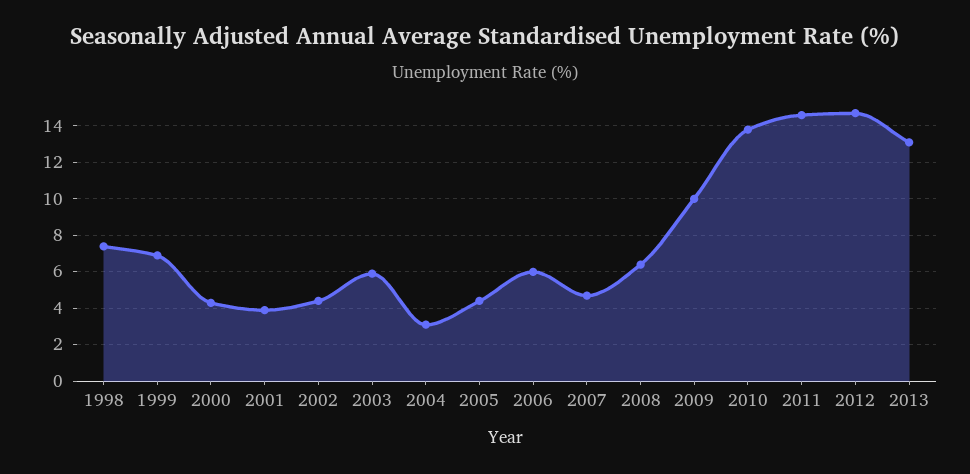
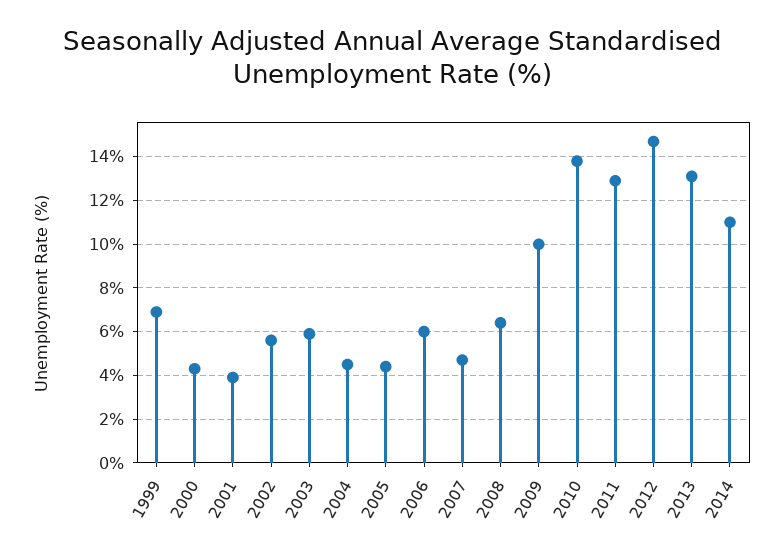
1998: 7.5 -> none
2002: 4.5 -> 5.5
2004: 3 -> 4.5
2011: 14.5 -> 13
2014: none -> 11

